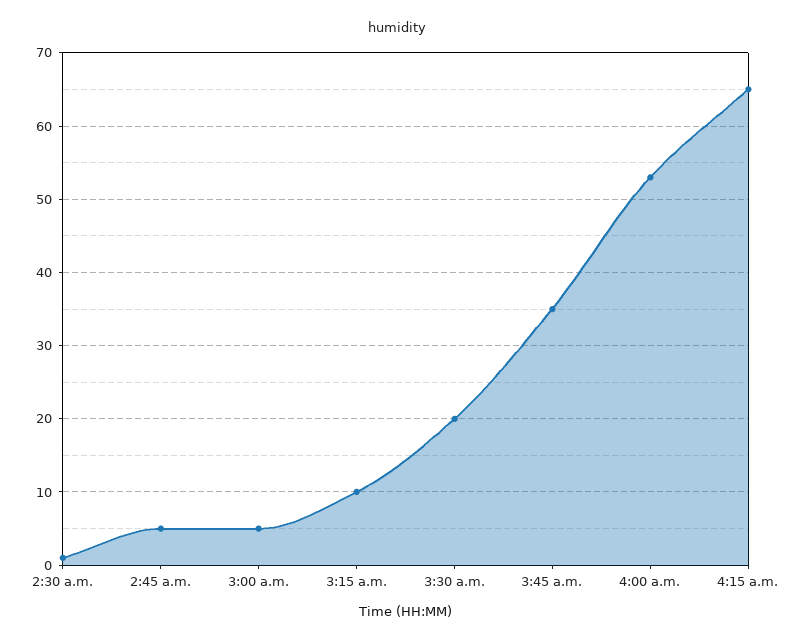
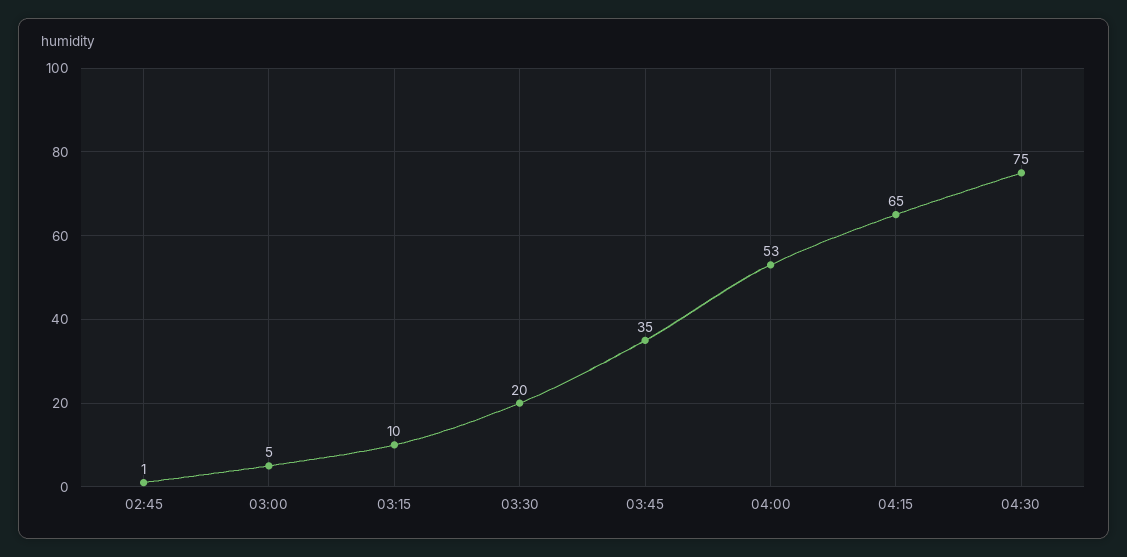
2:30 a.m.: 1 -> none
2:45 a.m.: 5 -> 1
04:30: none -> 75

